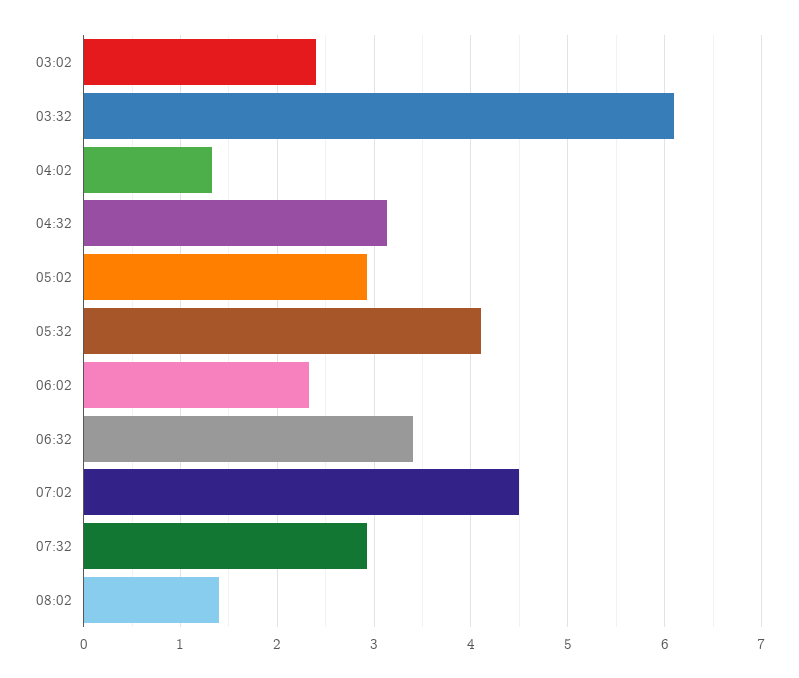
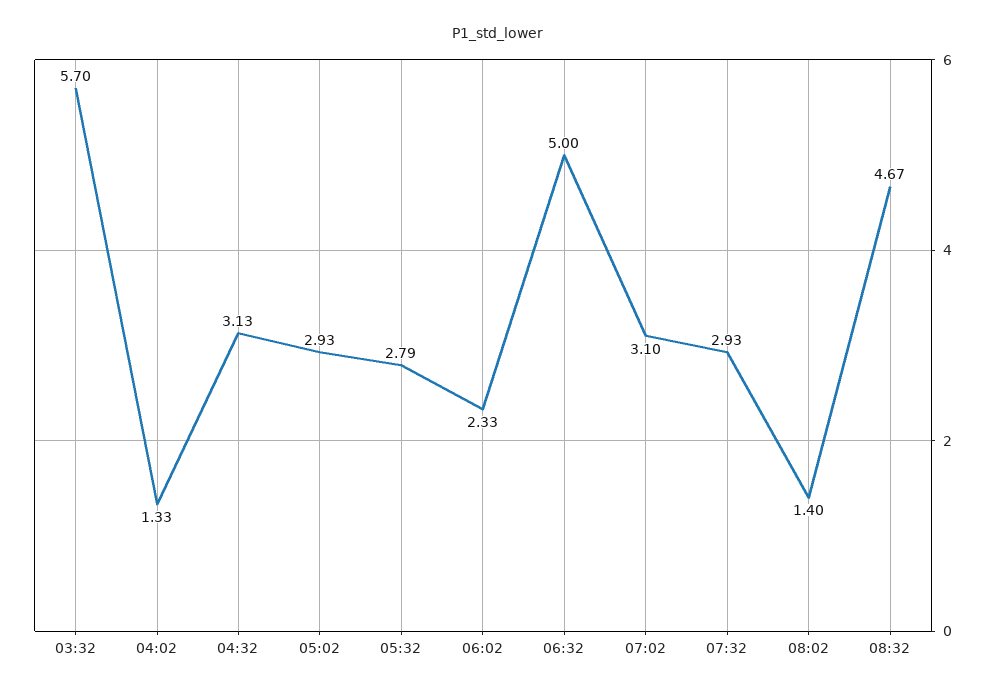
03:02: 2.4 -> none
03:32: 6.1 -> 5.7
05:32: 4.1 -> 2.79
06:32: 3.4 -> 5
07:02: 4.5 -> 3.1
08:32: none -> 4.67

